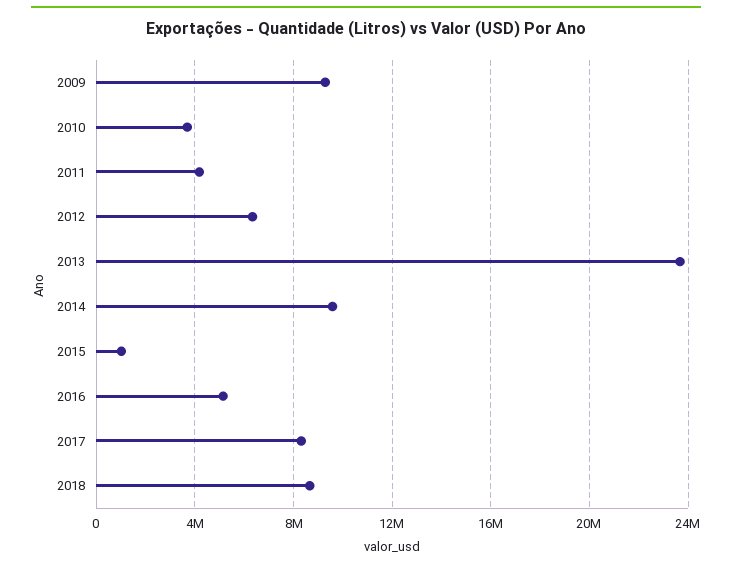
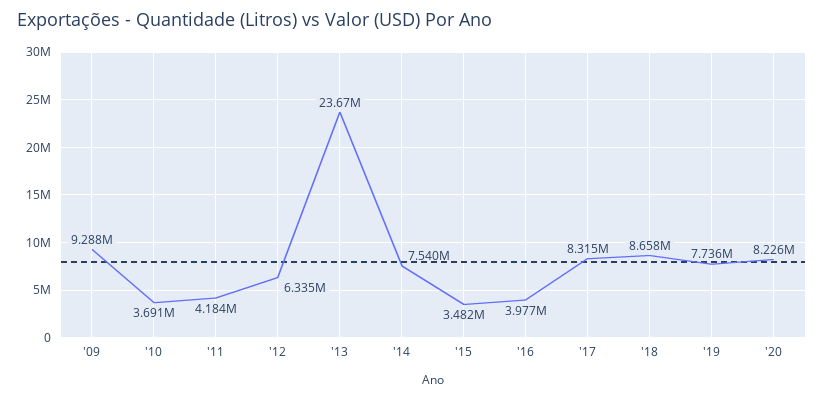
2014: 9500000 -> 7540000
2015: 1000000 -> 3482000
2016: 5000000 -> 3977000
'19: none -> 7736000
'20: none -> 8226000

